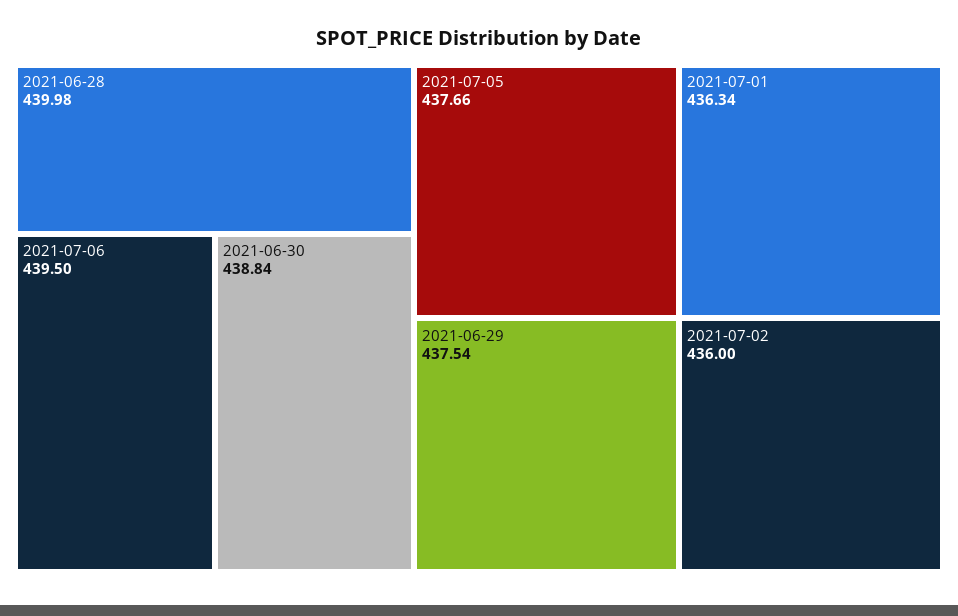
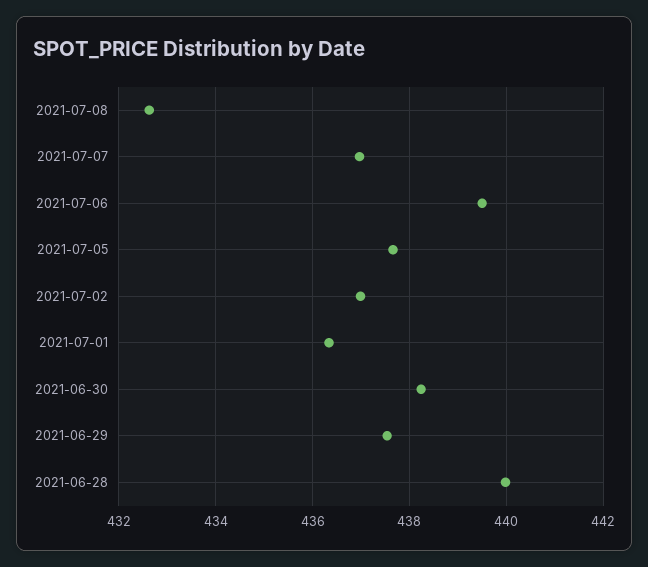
2021-06-30: 438.84 -> 438.2
2021-07-02: 436 -> 437
2021-07-08: none -> 432.6
2021-07-07: none -> 437

